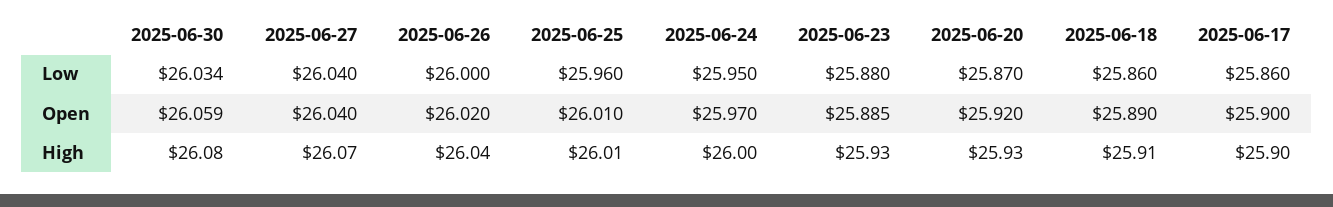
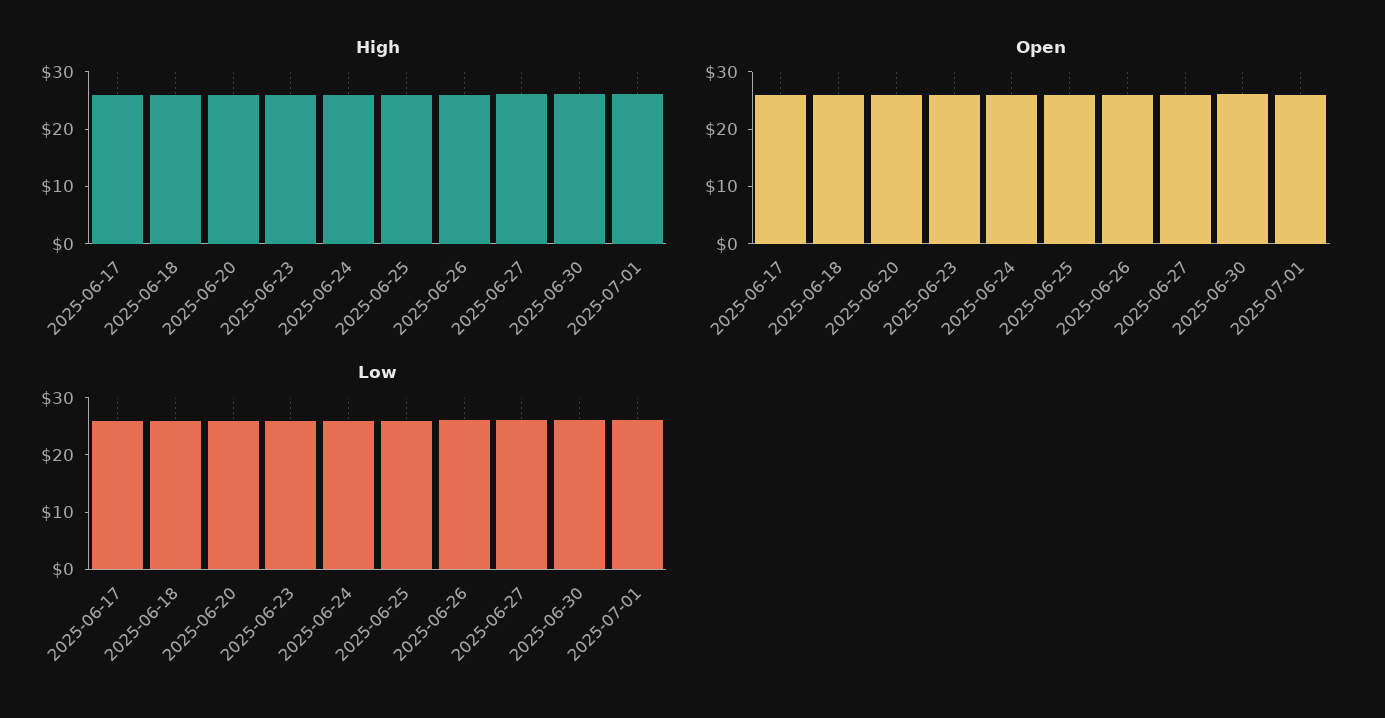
High, 2025-07-01: none -> 26
Open, 2025-07-01: none -> 26
Low, 2025-07-01: none -> 26

